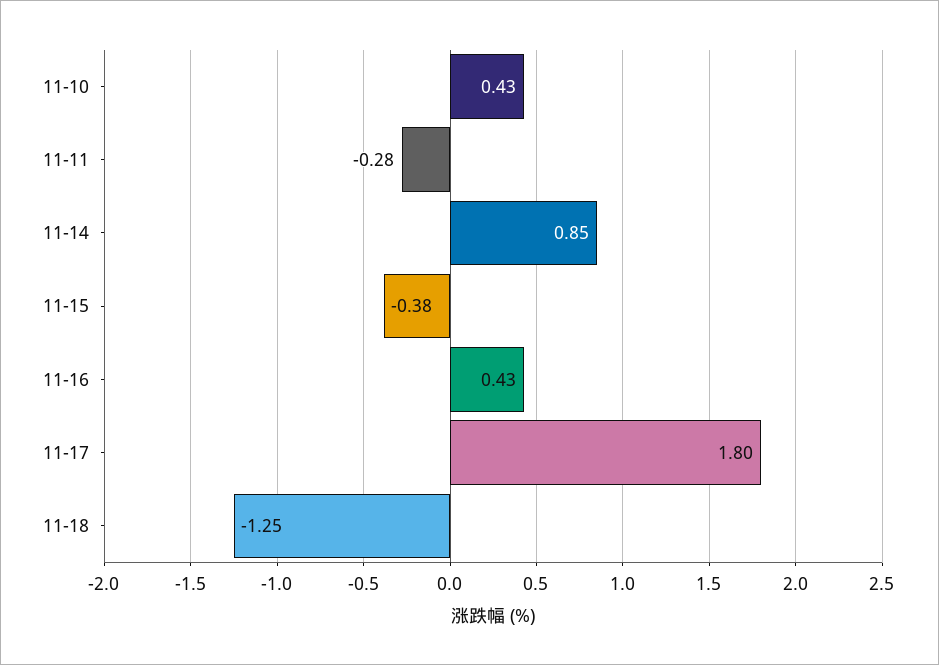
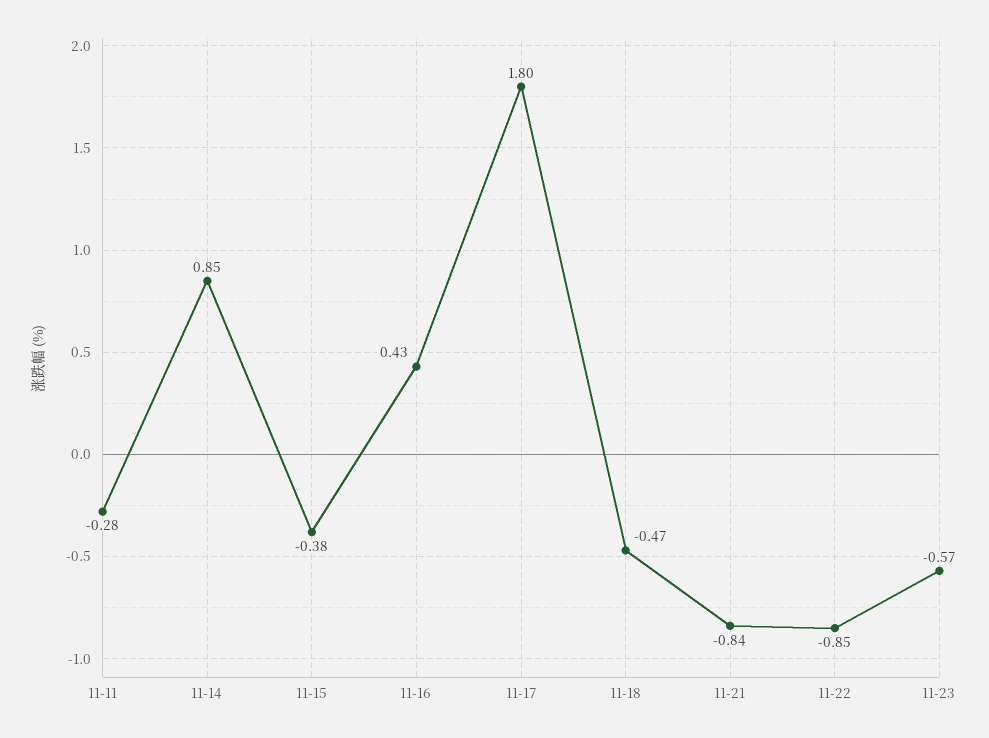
11-10: 0.43 -> none
11-18: -1.25 -> -0.47
11-21: none -> -0.84
11-22: none -> -0.85
11-23: none -> -0.57

